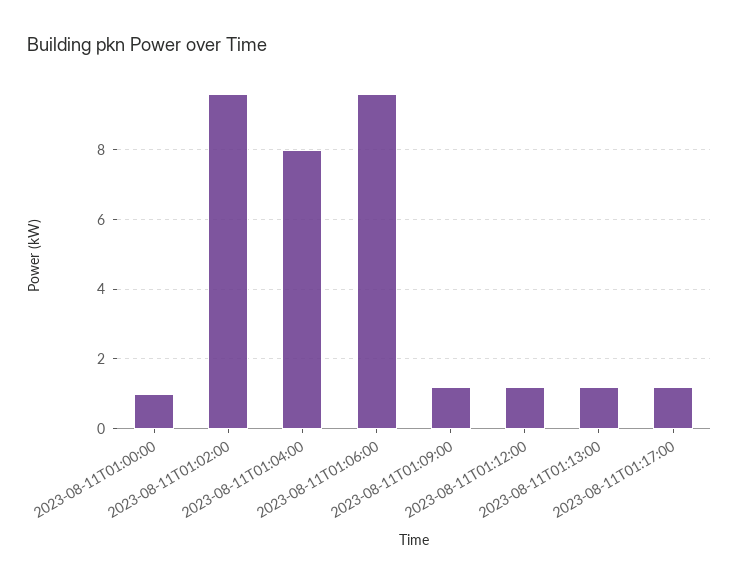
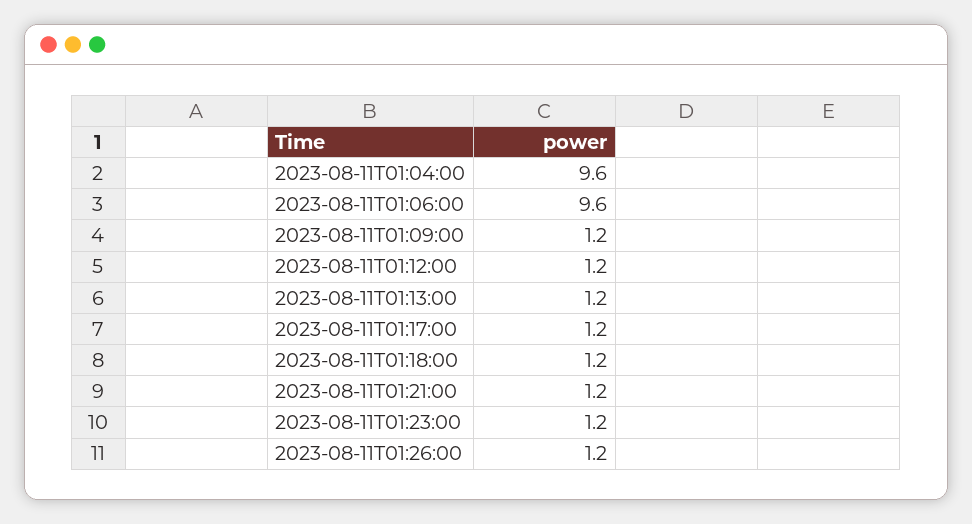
2023-08-11T01:00:00: 1 -> none
2023-08-11T01:02:00: 9.5 -> none
2023-08-11T01:04:00: 8 -> 9.6
2023-08-11T01:18:00: none -> 1.2
2023-08-11T01:21:00: none -> 1.2
2023-08-11T01:23:00: none -> 1.2
2023-08-11T01:26:00: none -> 1.2

